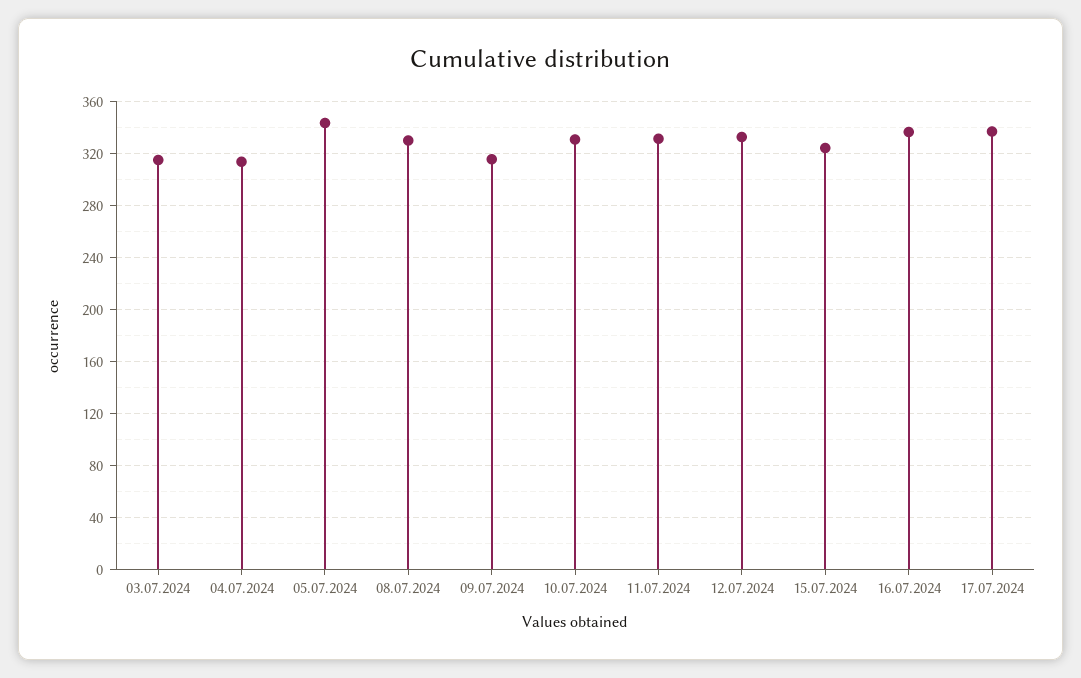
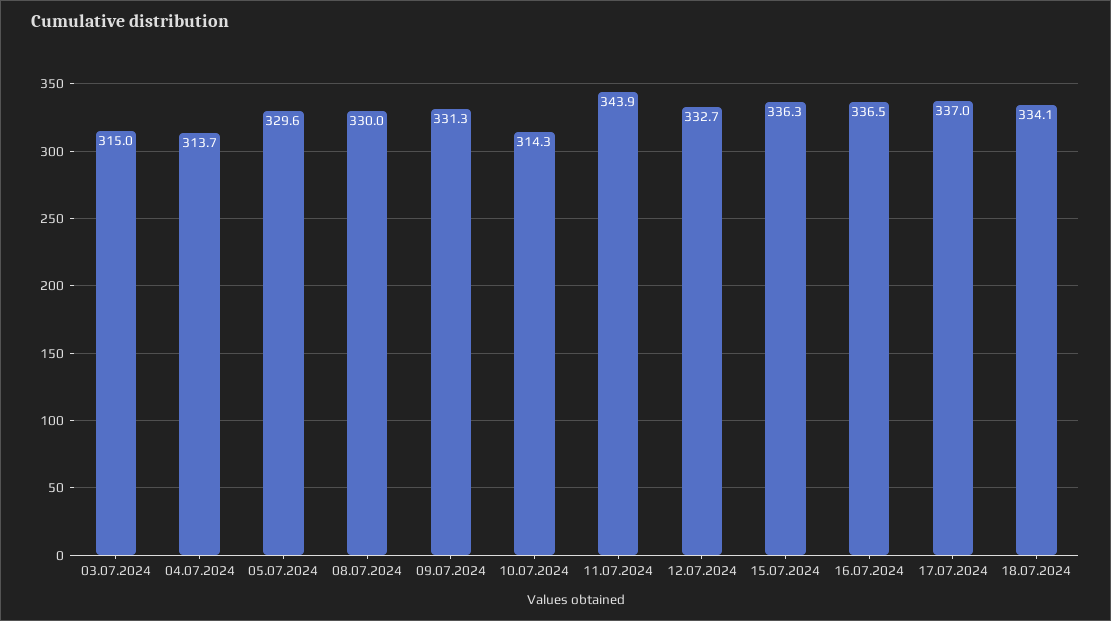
05.07.2024: 345 -> 329.6
09.07.2024: 315 -> 331.3
10.07.2024: 330 -> 314.3
11.07.2024: 330 -> 343.9
15.07.2024: 325 -> 336.3
18.07.2024: none -> 334.1

